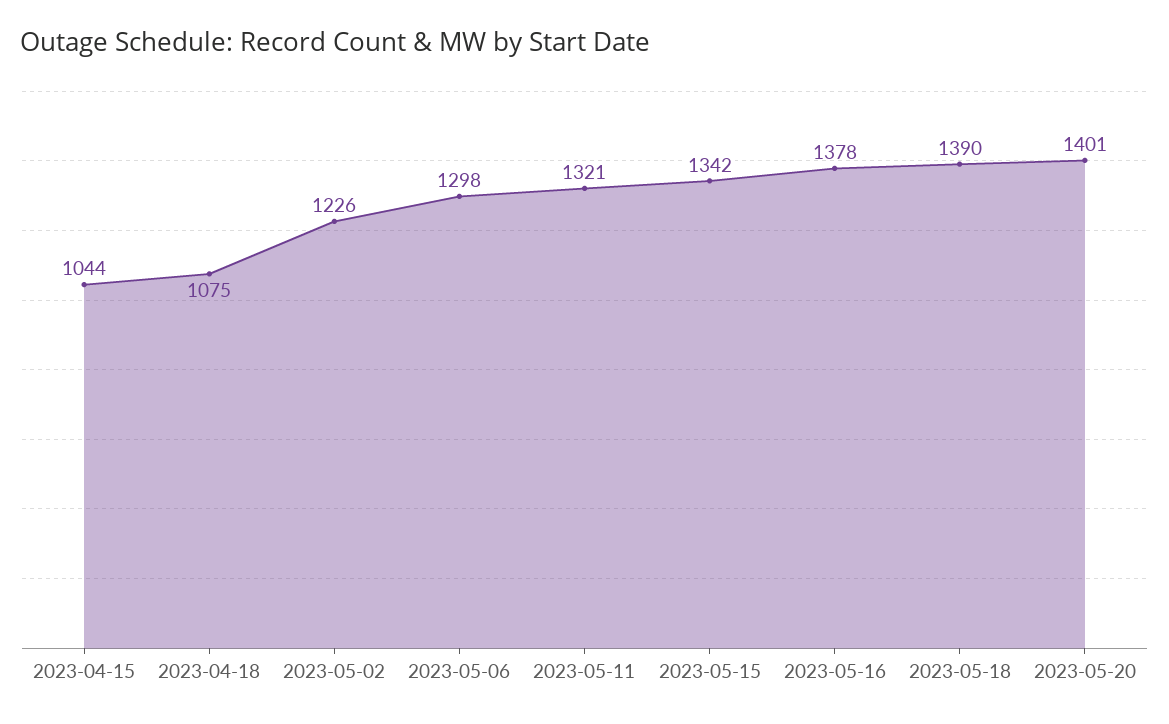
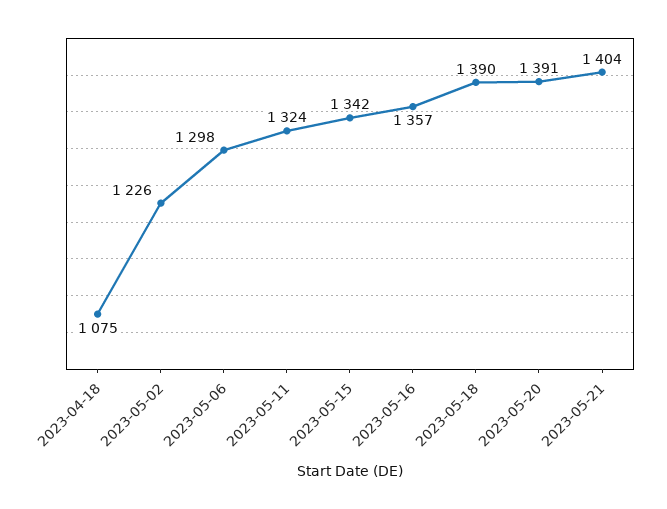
2023-04-15: 1044 -> none
2023-05-11: 1321 -> 1324
2023-05-16: 1378 -> 1357
2023-05-20: 1401 -> 1391
2023-05-21: none -> 1404

